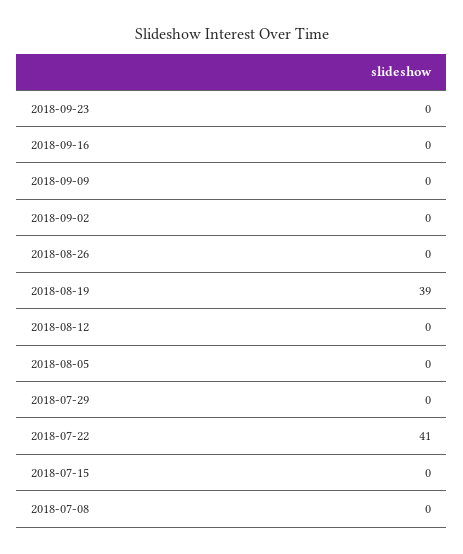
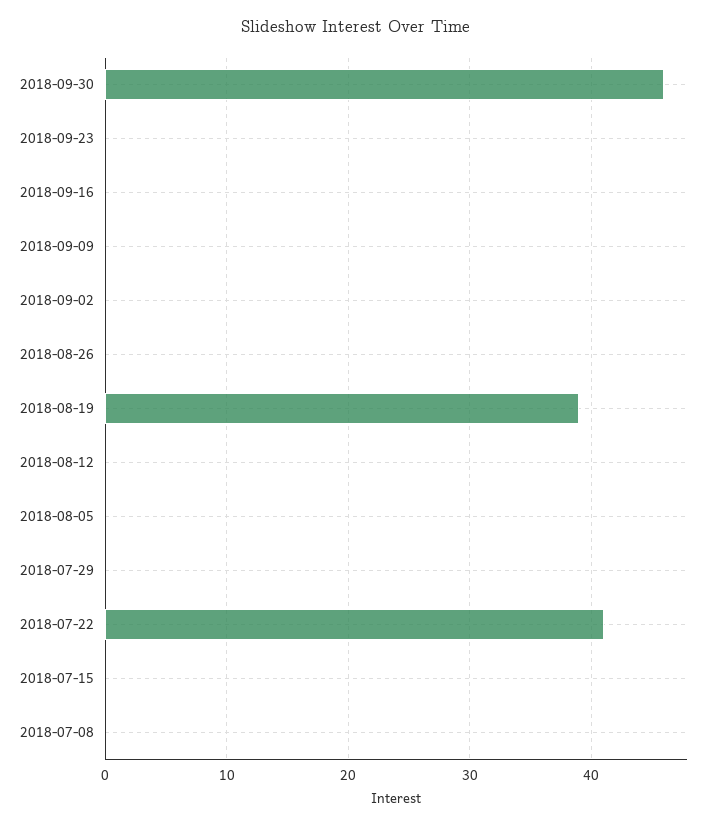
2018-09-30: none -> 46

